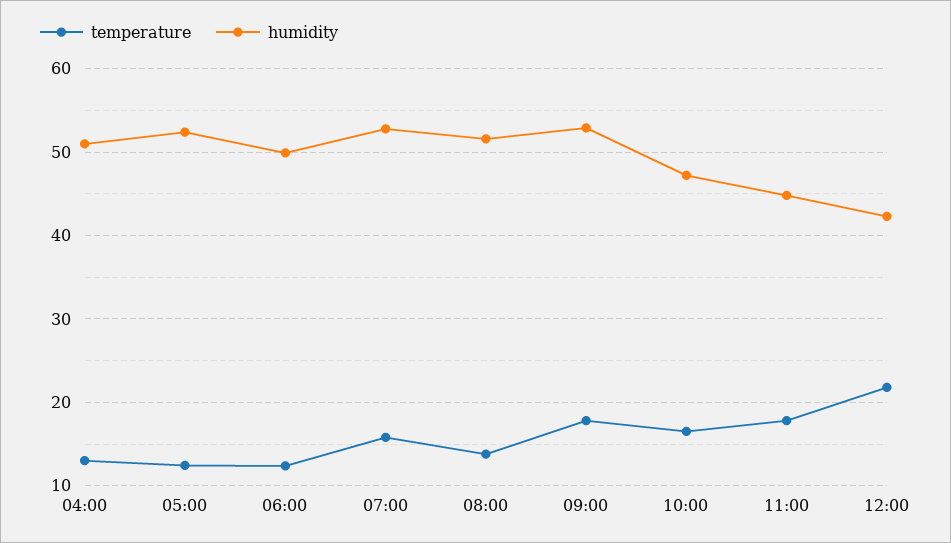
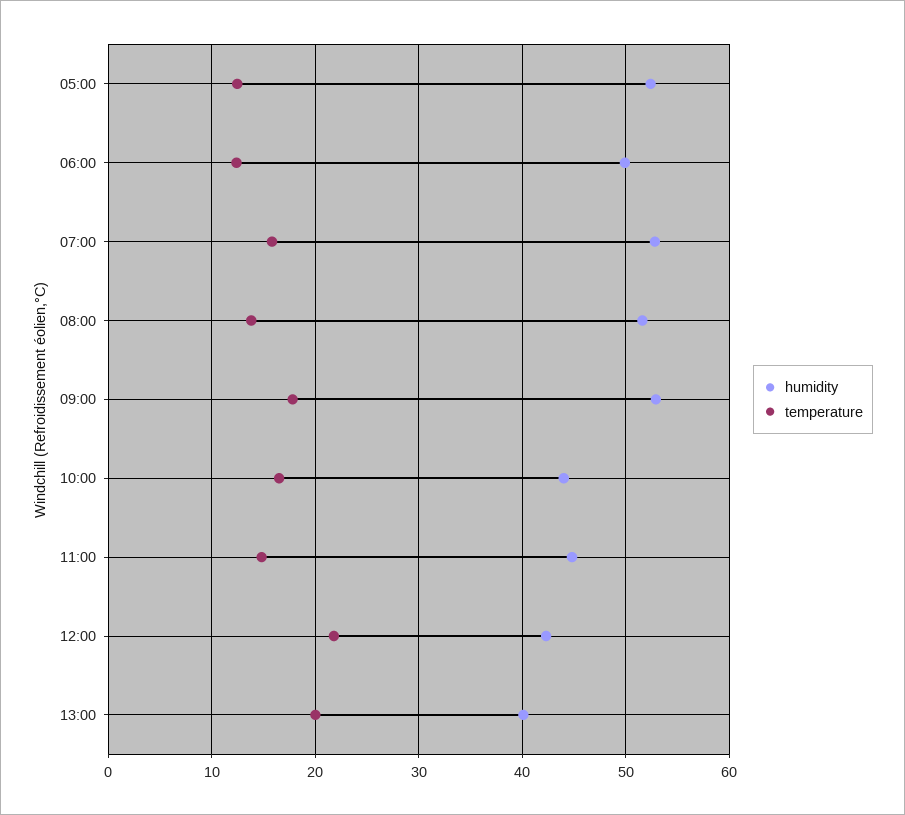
temperature, 04:00: 13 -> none
humidity, 04:00: 51 -> none
humidity, 10:00: 47 -> 44
temperature, 11:00: 18 -> 15
humidity, 13:00: none -> 40
temperature, 13:00: none -> 20

